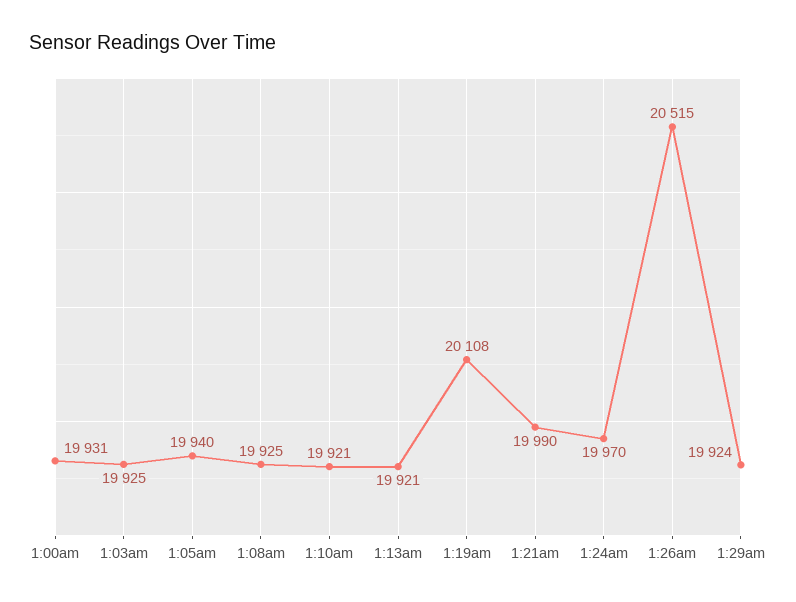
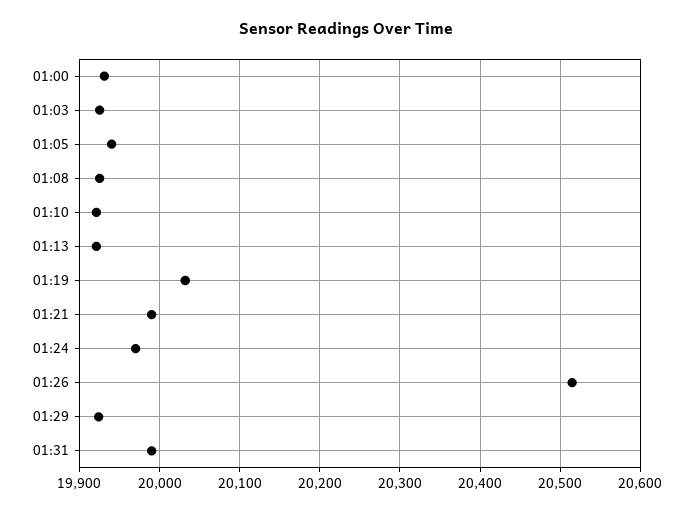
1:19am: 20108 -> 20030
01:31: none -> 19990

